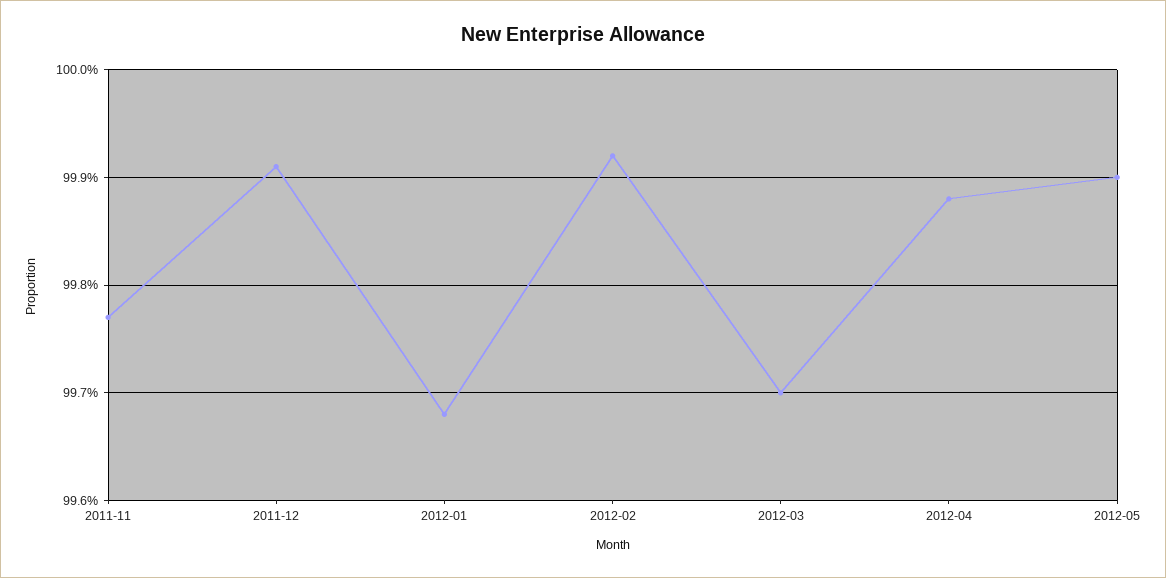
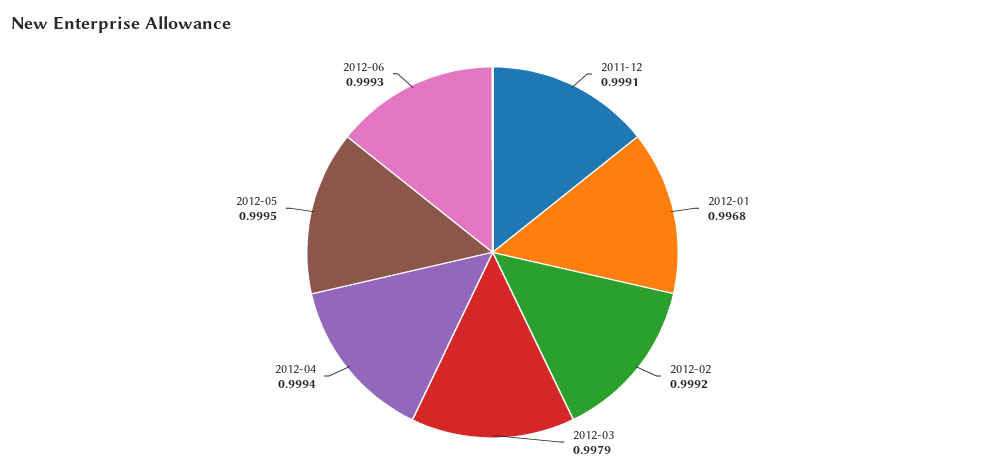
2011-11: 0.9977 -> none
2012-03: 0.997 -> 0.9979
2012-04: 0.9988 -> 0.9994
2012-05: 0.999 -> 0.9995
2012-06: none -> 0.9993

